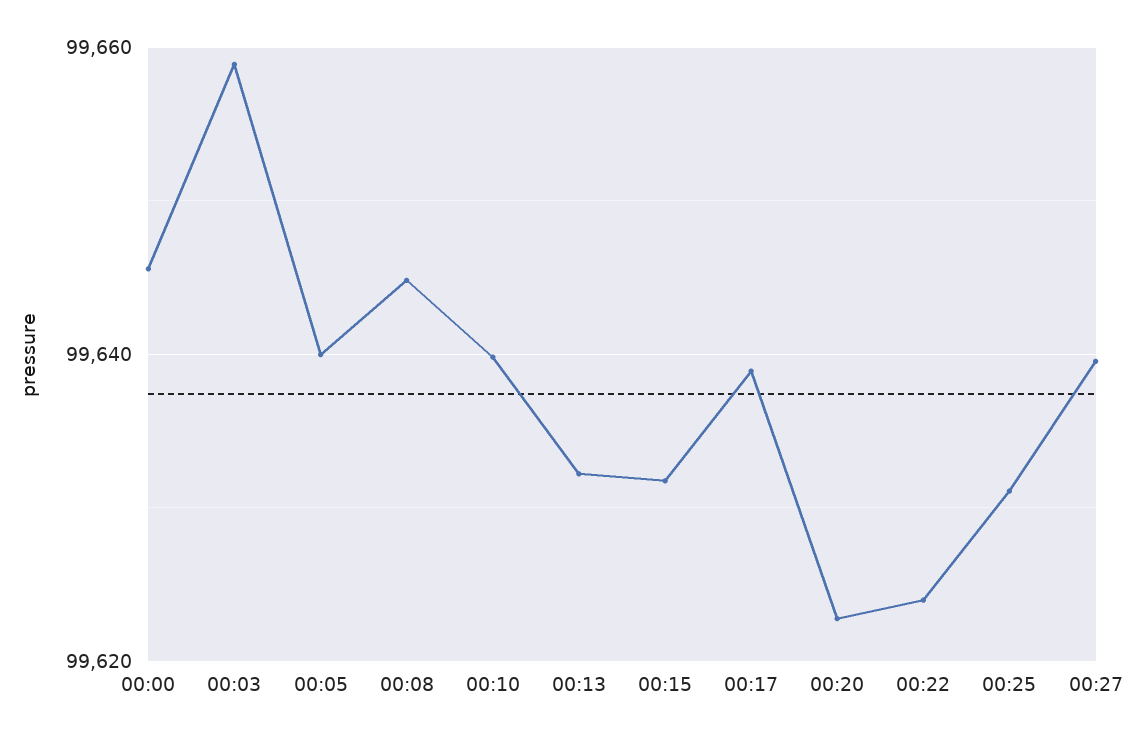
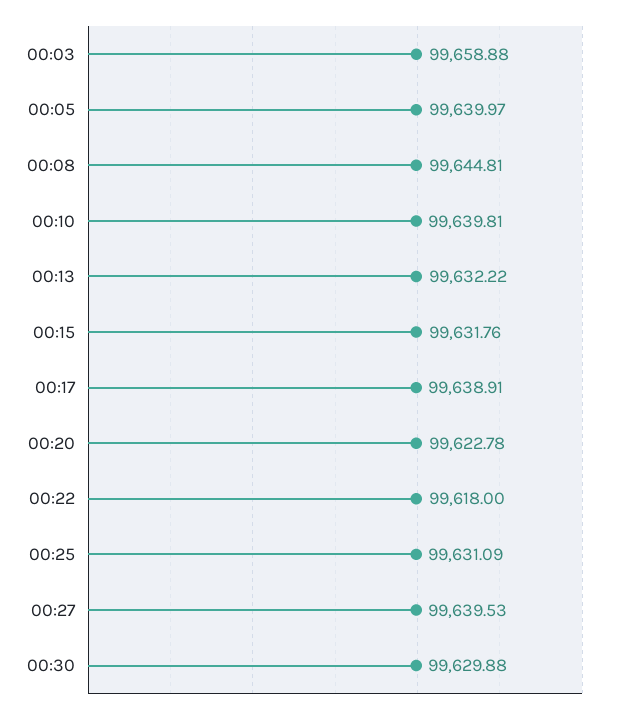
00:00: 99646 -> none
00:22: 99624 -> 99618
00:30: none -> 99629.88

